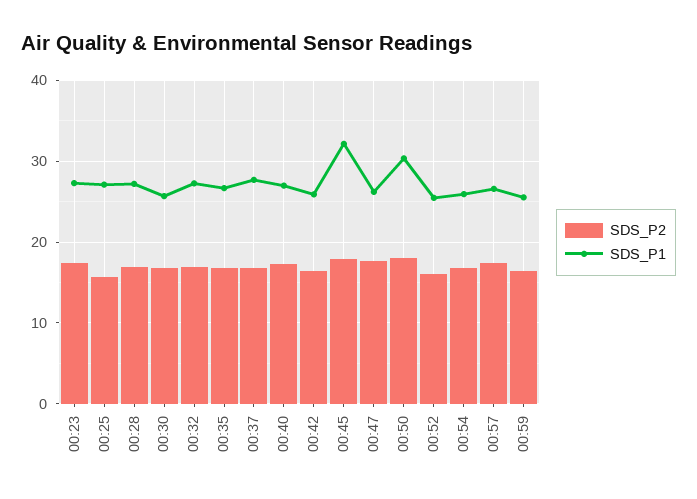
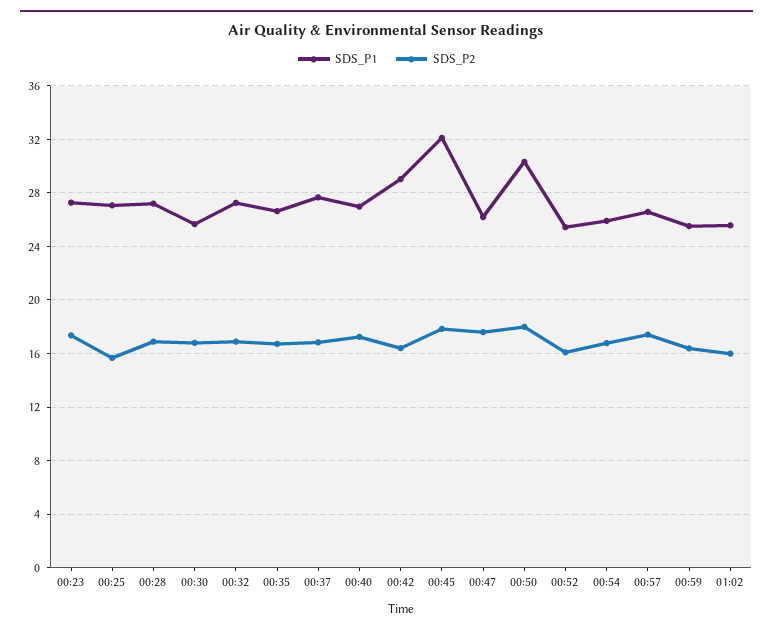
SDS_P1, 00:42: 26 -> 29
SDS_P1, 01:02: none -> 25.5
SDS_P2, 01:02: none -> 16

